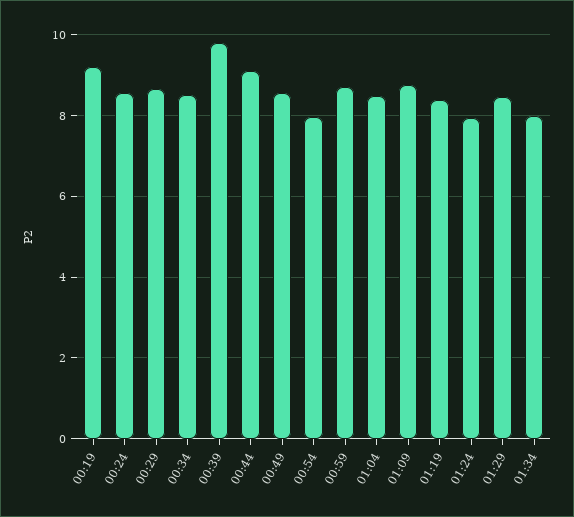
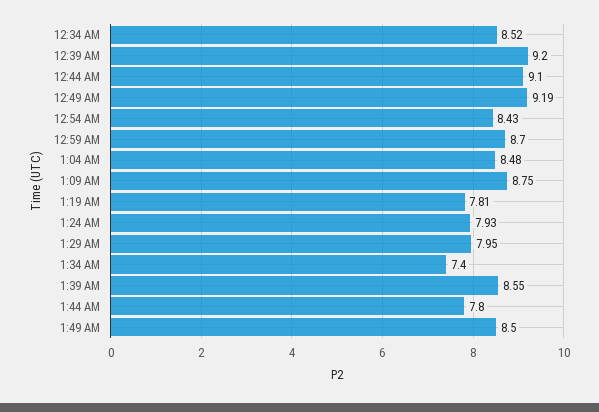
00:19: 9.2 -> none
00:24: 8.6 -> none
00:29: 8.6 -> none
00:39: 9.8 -> 9.2
00:49: 8.6 -> 9.19
00:54: 8 -> 8.43
01:19: 8.4 -> 7.81
01:29: 8.4 -> 7.95
01:34: 8 -> 7.4
1:39 AM: none -> 8.55
1:44 AM: none -> 7.8
1:49 AM: none -> 8.5

